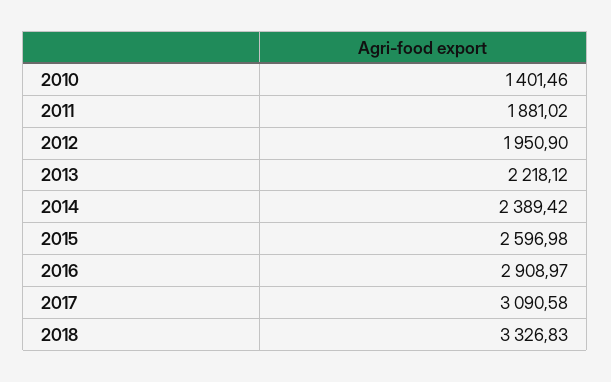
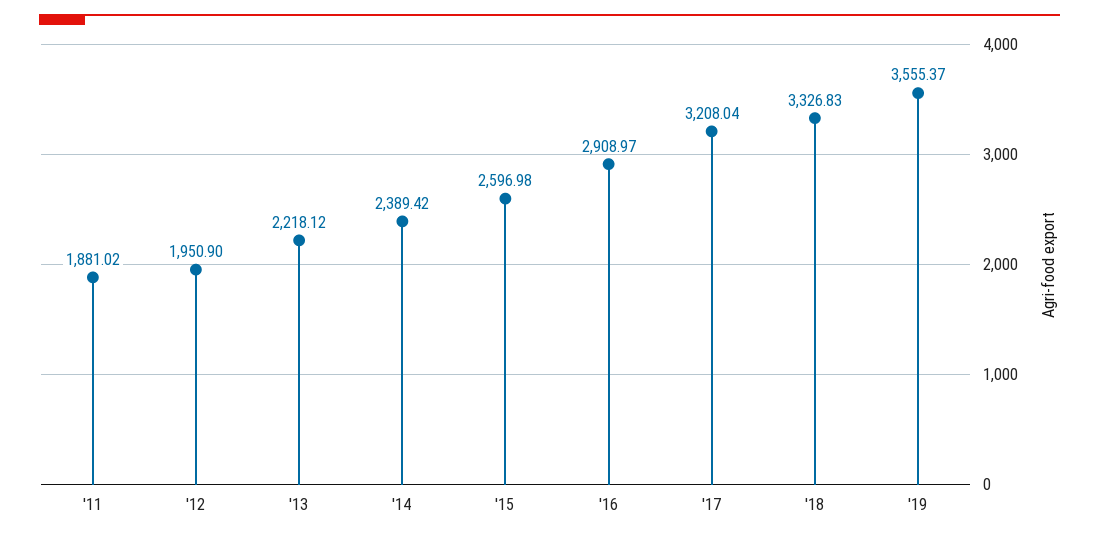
2010: 1401.46 -> none
2017: 3090.58 -> 3208.04
'19: none -> 3555.37

